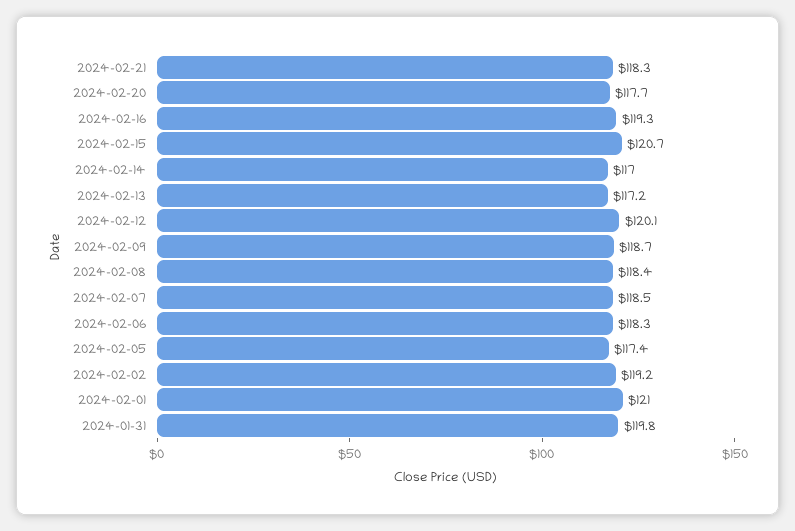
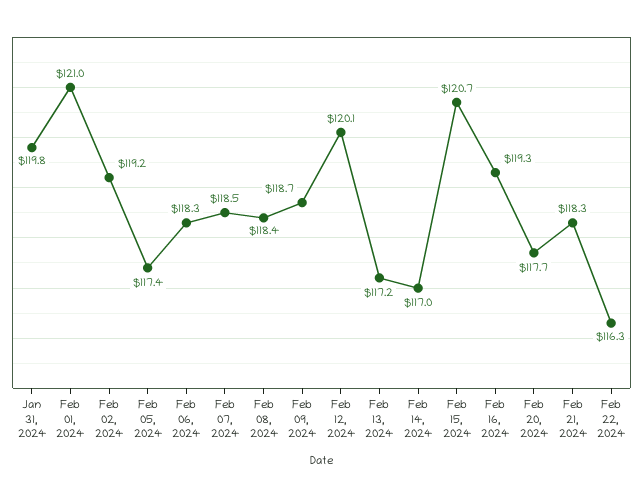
Feb 22, 2024: none -> 116.3

